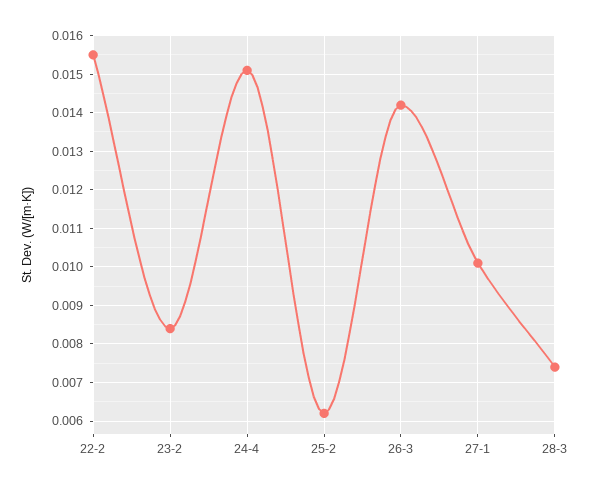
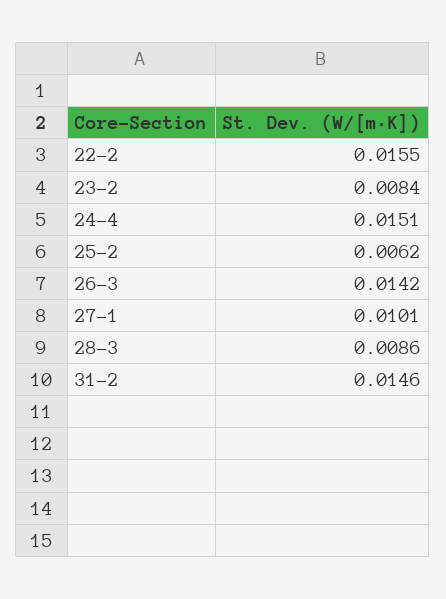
28-3: 0.0075 -> 0.0086
31-2: none -> 0.0146

